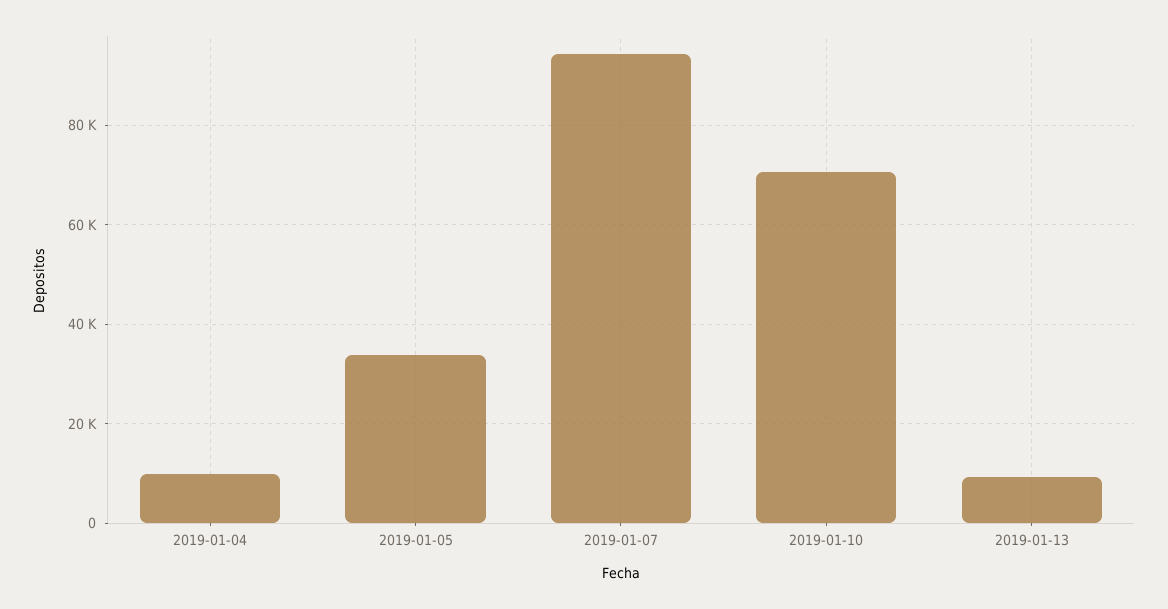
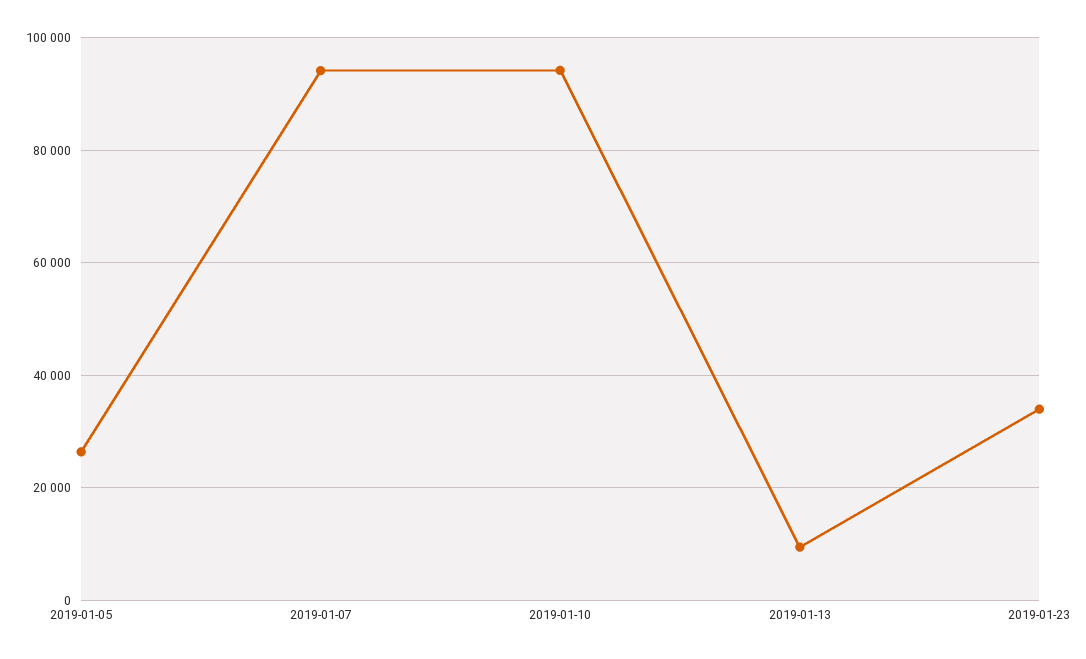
2019-01-04: 10000 -> none
2019-01-05: 34000 -> 26000
2019-01-10: 70000 -> 94000
2019-01-23: none -> 34000

